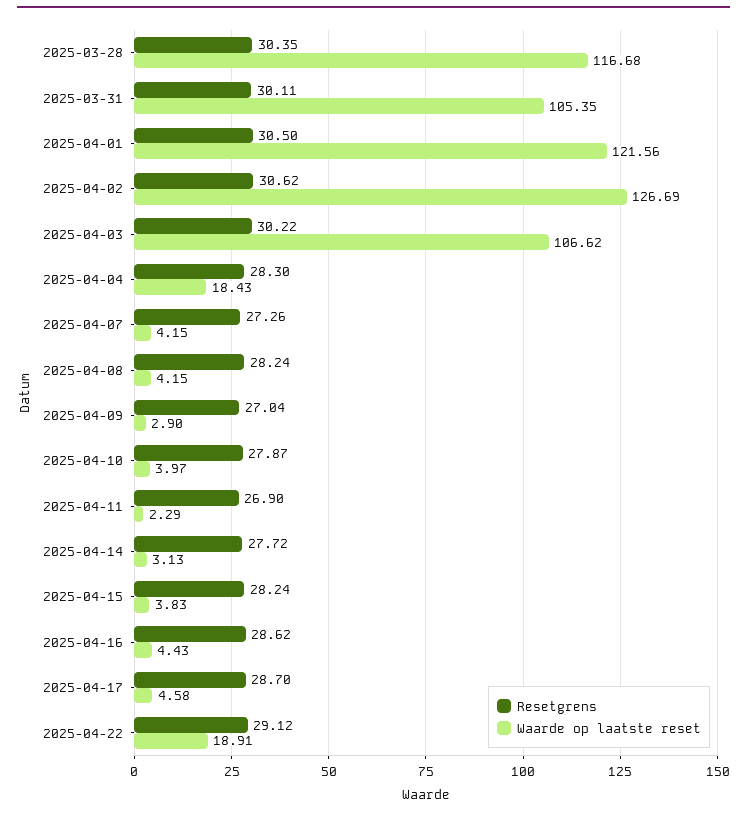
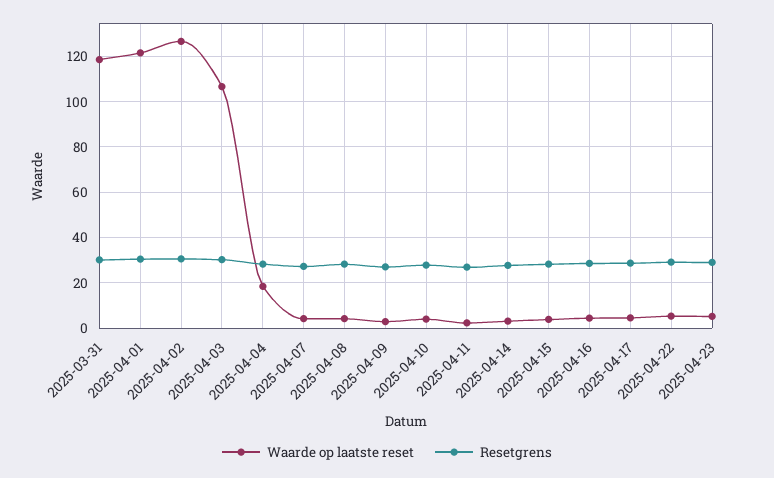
Resetgrens, 2025-03-28: 30.35 -> none
Waarde op laatste reset, 2025-03-28: 116.68 -> none
Waarde op laatste reset, 2025-03-31: 105.35 -> 120
Waarde op laatste reset, 2025-04-22: 18.91 -> 5
Waarde op laatste reset, 2025-04-23: none -> 5
Resetgrens, 2025-04-23: none -> 30

